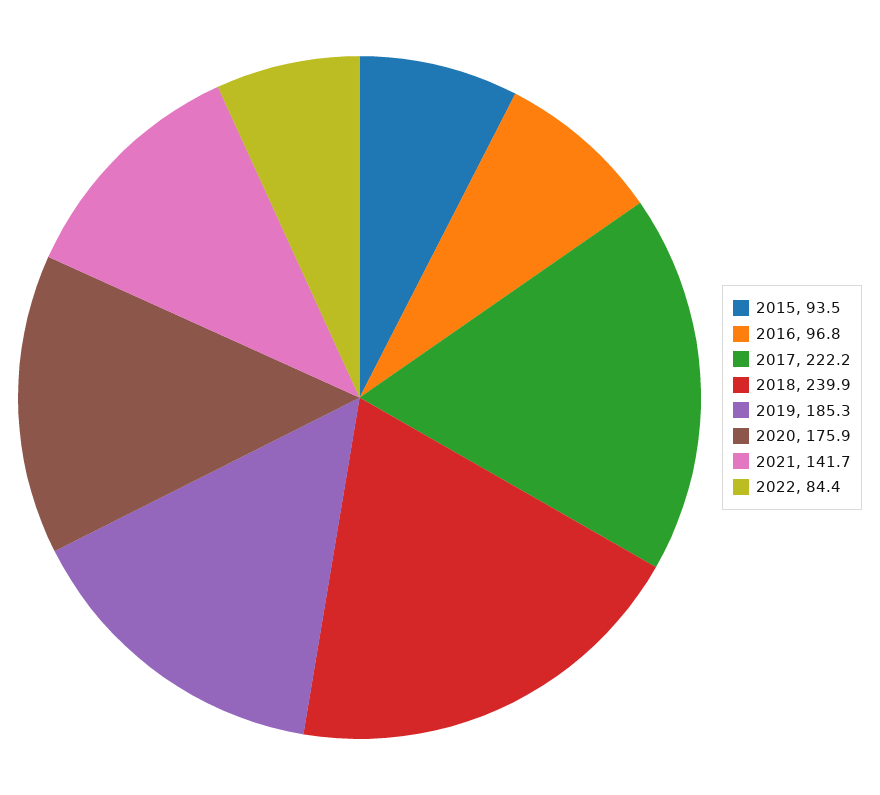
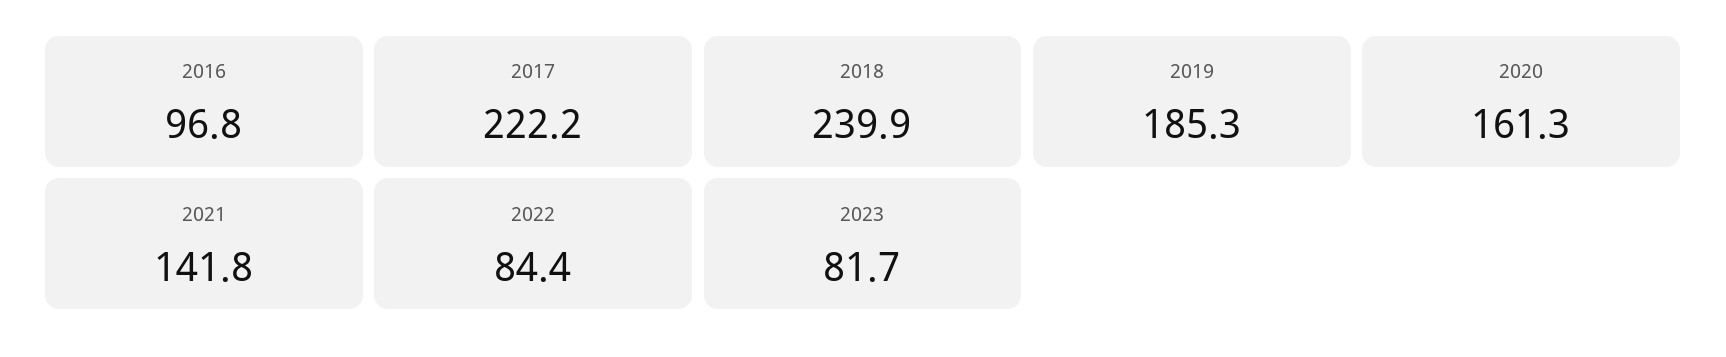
2015: 93.5 -> none
2020: 175.9 -> 161.3
2021: 141.7 -> 141.8
2023: none -> 81.7

